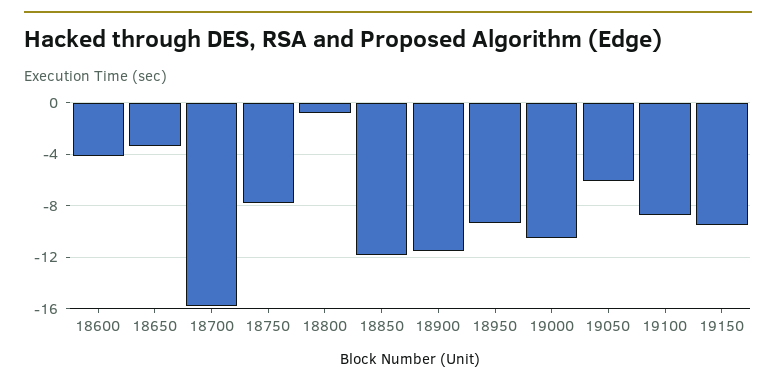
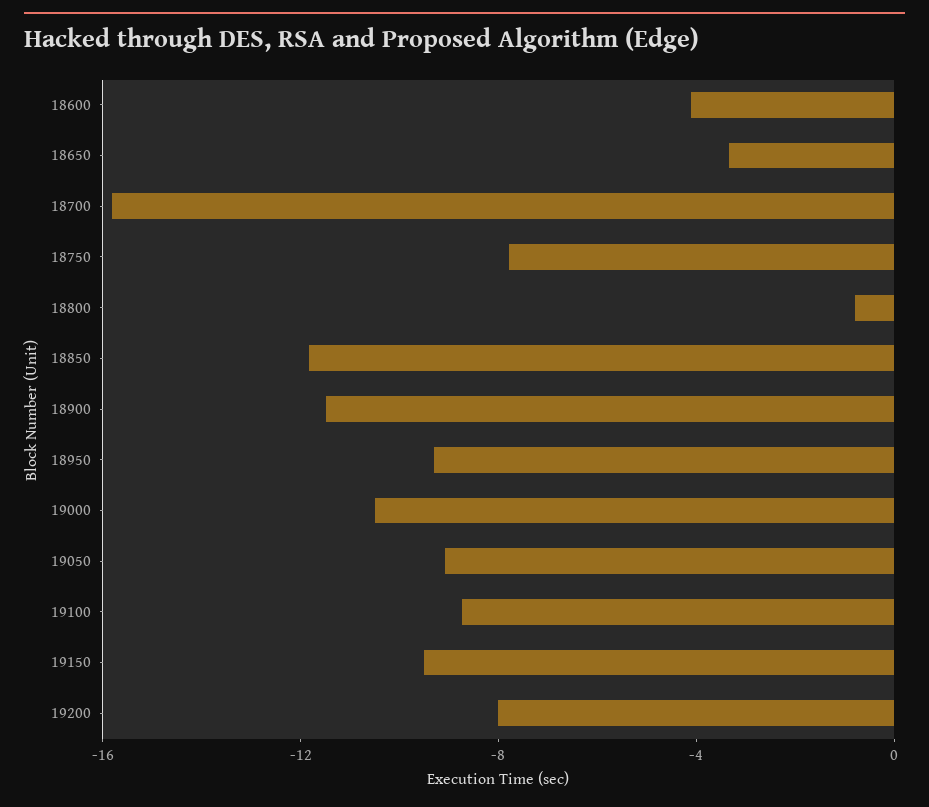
19050: -6 -> -9
19200: none -> -8

